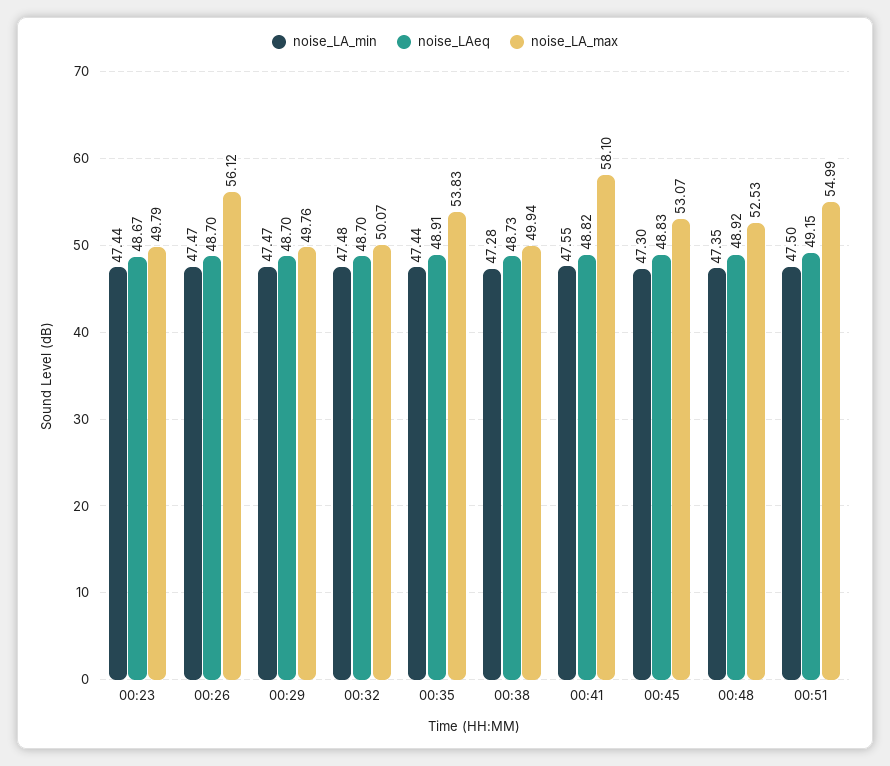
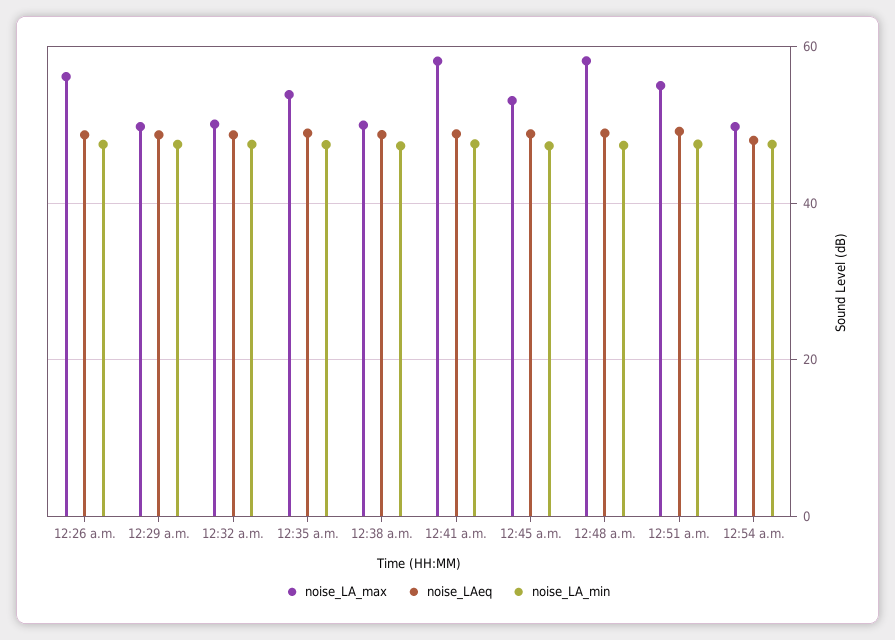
noise_LA_min, 00:23: 47.44 -> none
noise_LAeq, 00:23: 48.67 -> none
noise_LA_max, 00:23: 49.79 -> none
noise_LA_max, 00:48: 52.53 -> 58
noise_LA_max, 12:54 a.m.: none -> 50
noise_LAeq, 12:54 a.m.: none -> 48
noise_LA_min, 12:54 a.m.: none -> 48

